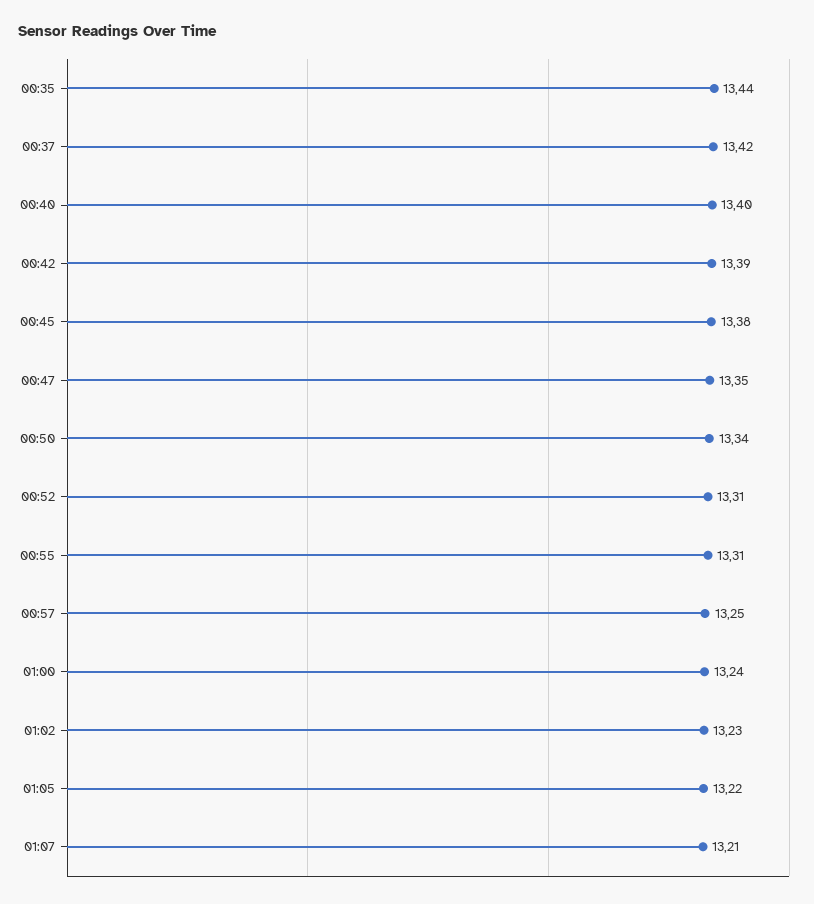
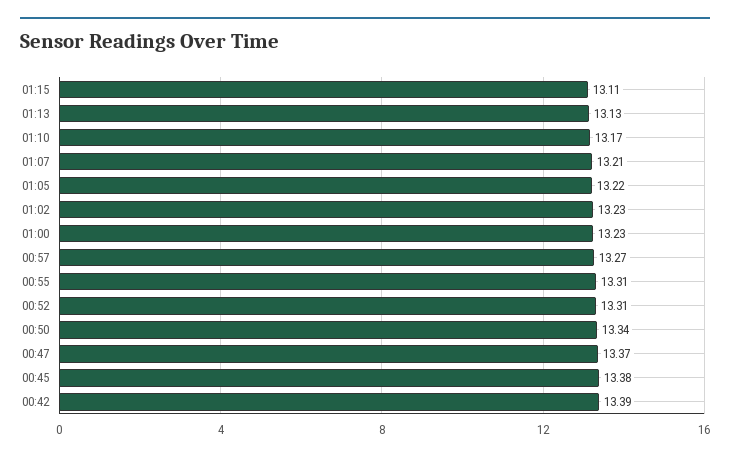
00:35: 13.44 -> none
00:37: 13.42 -> none
00:40: 13.4 -> none
00:47: 13.35 -> 13.37
00:57: 13.25 -> 13.27
01:00: 13.24 -> 13.23
01:15: none -> 13.11
01:13: none -> 13.13
01:10: none -> 13.17

